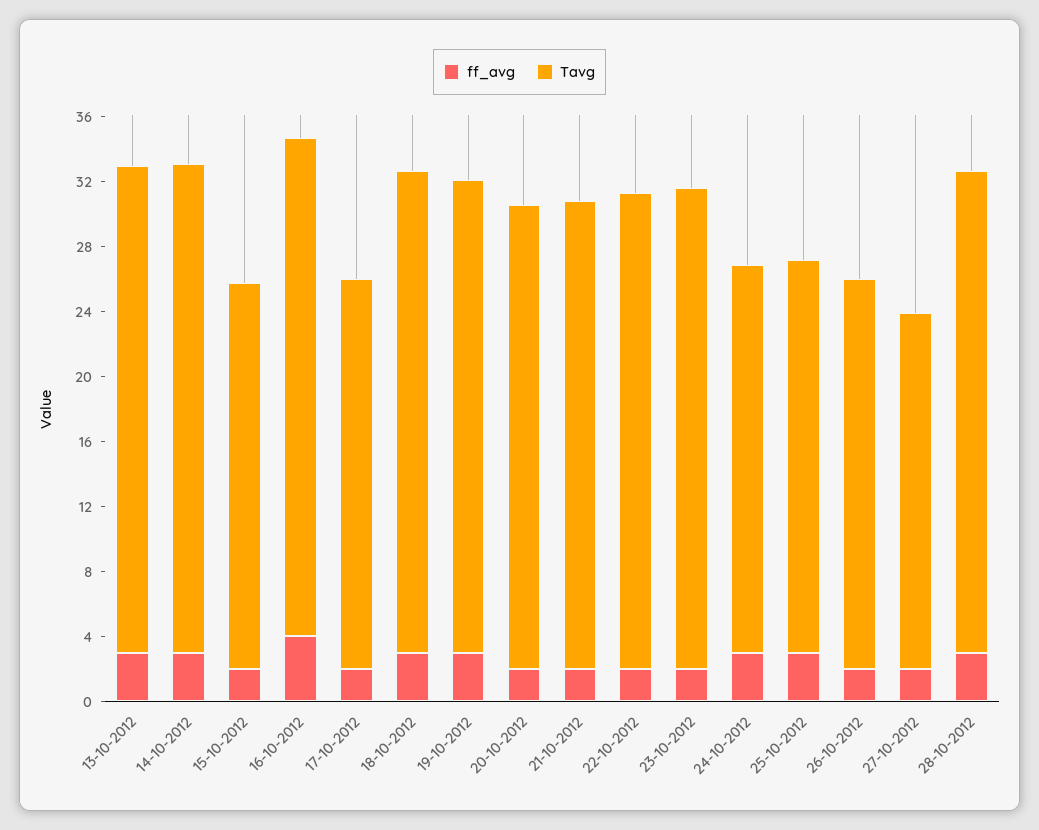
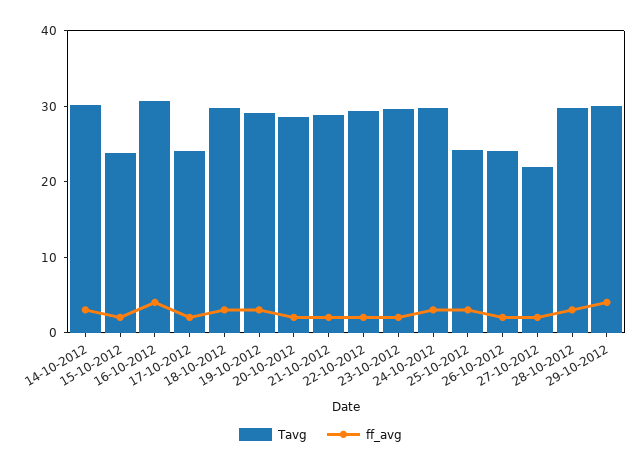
ff_avg, 13-10-2012: 3 -> none
Tavg, 13-10-2012: 30 -> none
Tavg, 24-10-2012: 24 -> 30
Tavg, 29-10-2012: none -> 30
ff_avg, 29-10-2012: none -> 4

